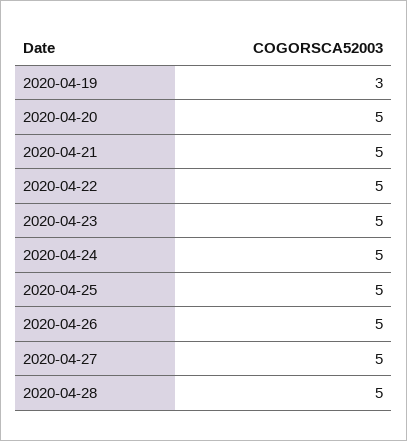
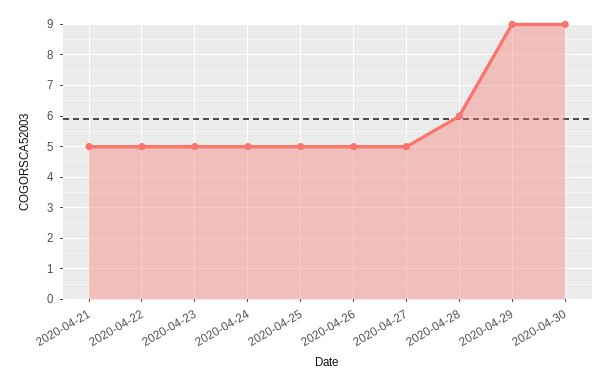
2020-04-19: 3 -> none
2020-04-20: 5 -> none
2020-04-28: 5 -> 6
2020-04-29: none -> 9
2020-04-30: none -> 9

